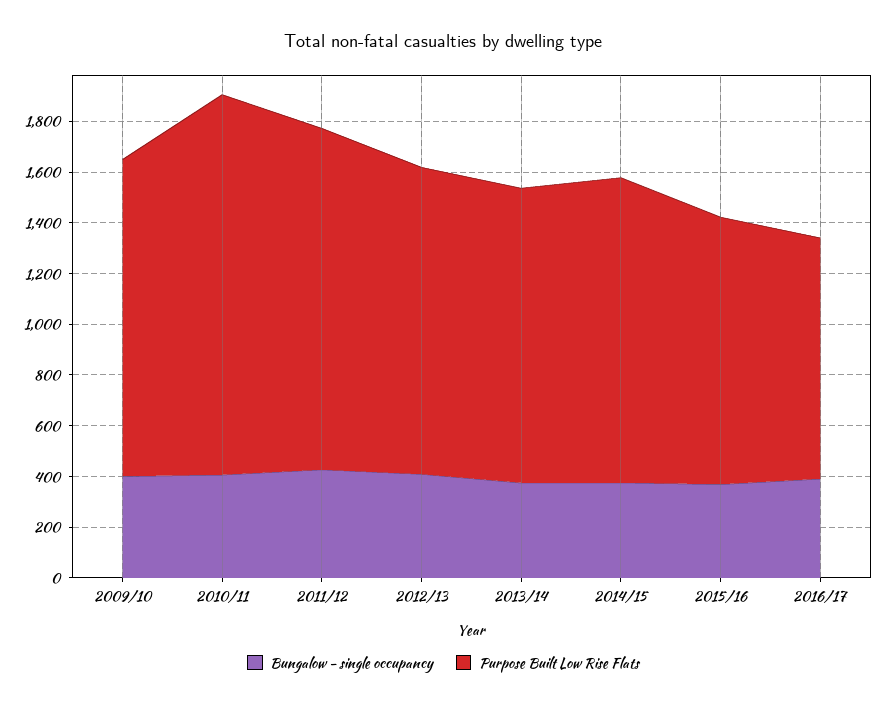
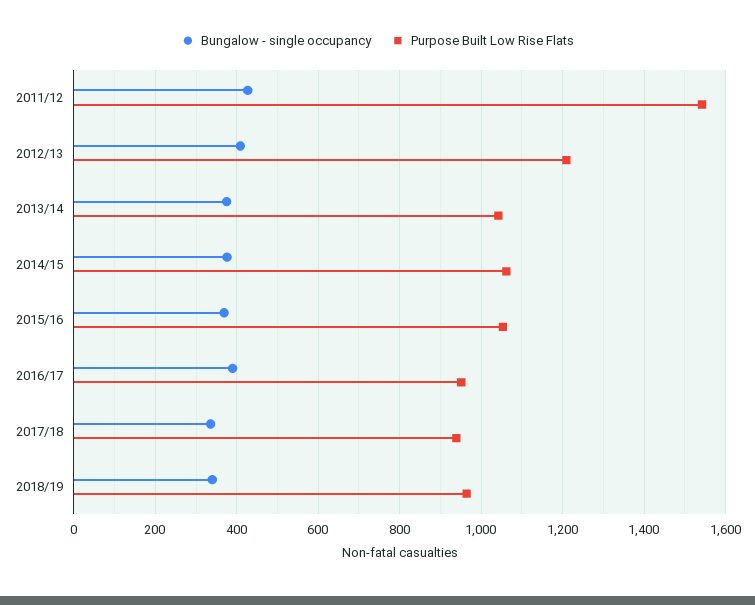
Bungalow - single occupancy, 2009/10: 400 -> none
Purpose Built Low Rise Flats, 2009/10: 1250 -> none
Bungalow - single occupancy, 2010/11: 400 -> none
Purpose Built Low Rise Flats, 2010/11: 1500 -> none
Purpose Built Low Rise Flats, 2011/12: 1350 -> 1540
Purpose Built Low Rise Flats, 2013/14: 1150 -> 1040
Purpose Built Low Rise Flats, 2014/15: 1200 -> 1060
Bungalow - single occupancy, 2017/18: none -> 340
Purpose Built Low Rise Flats, 2017/18: none -> 940
Bungalow - single occupancy, 2018/19: none -> 340
Purpose Built Low Rise Flats, 2018/19: none -> 960

